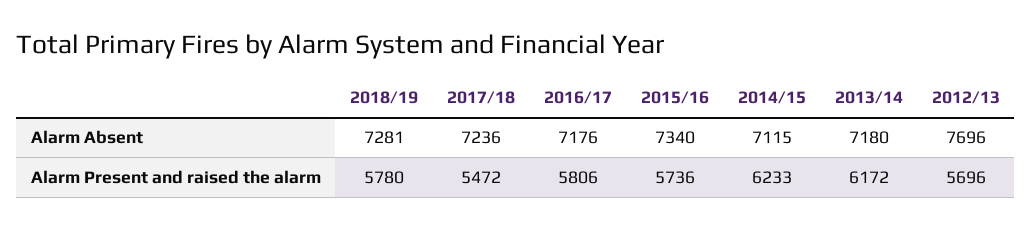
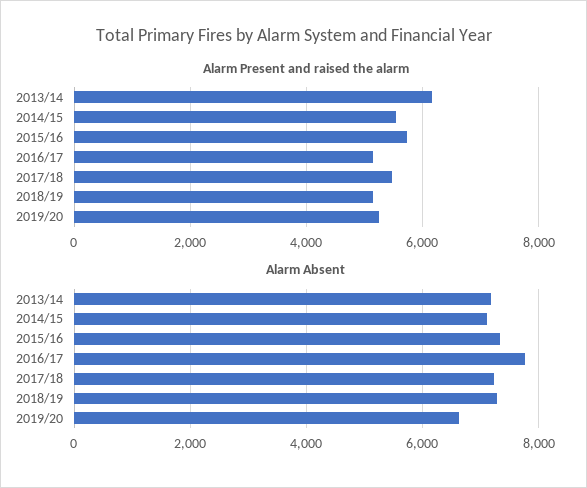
Alarm Absent, 2016/17: 7176 -> 7800
Alarm Absent, 2012/13: 7696 -> none
Alarm Present and raised the alarm, 2018/19: 5780 -> 5200
Alarm Present and raised the alarm, 2016/17: 5806 -> 5200
Alarm Present and raised the alarm, 2014/15: 6233 -> 5600
Alarm Present and raised the alarm, 2012/13: 5696 -> none
Alarm Present and raised the alarm, 2019/20: none -> 5200
Alarm Absent, 2019/20: none -> 6600

